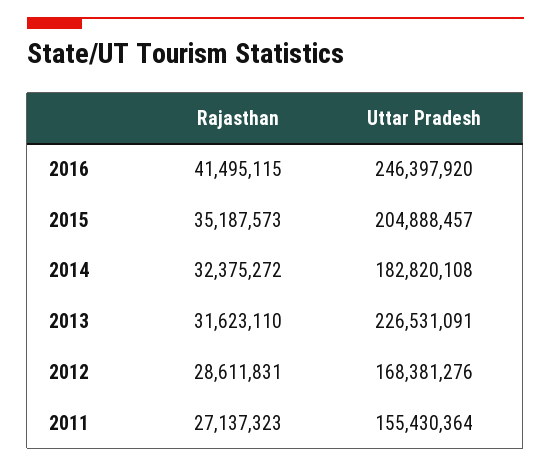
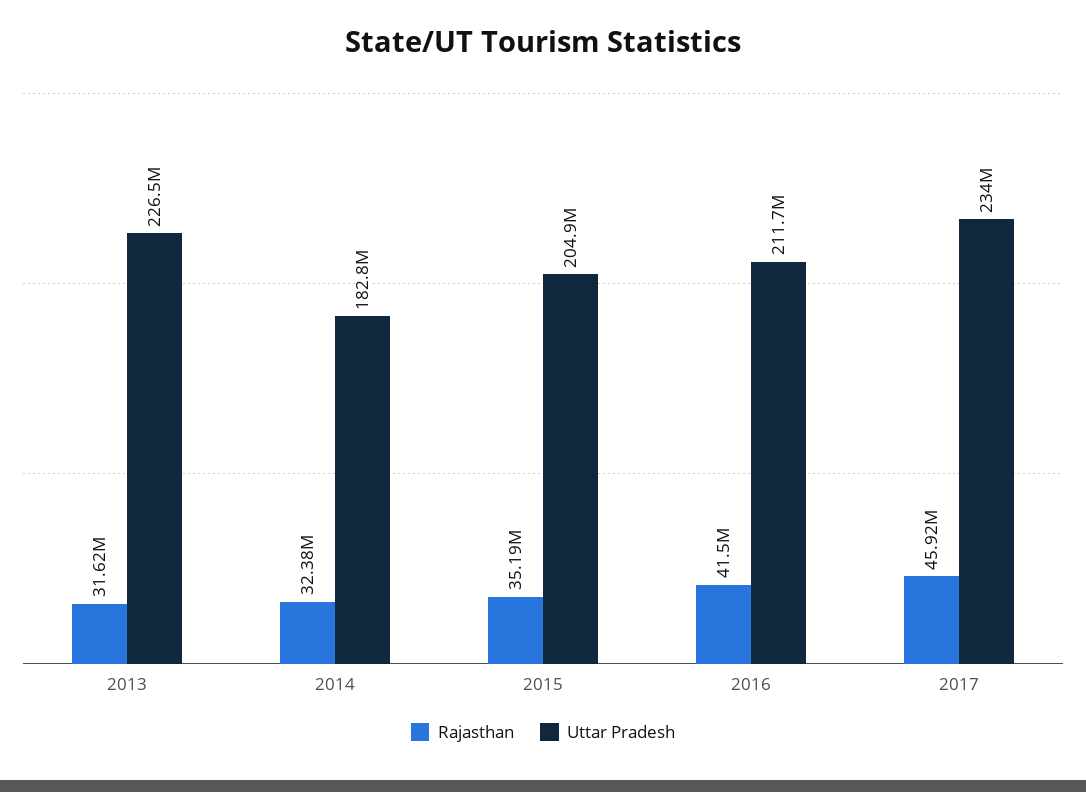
Uttar Pradesh, 2016: 246397920 -> 211700000
Rajasthan, 2012: 28611831 -> none
Uttar Pradesh, 2012: 168381276 -> none
Rajasthan, 2011: 27137323 -> none
Uttar Pradesh, 2011: 155430364 -> none
Rajasthan, 2017: none -> 45920000
Uttar Pradesh, 2017: none -> 234000000

